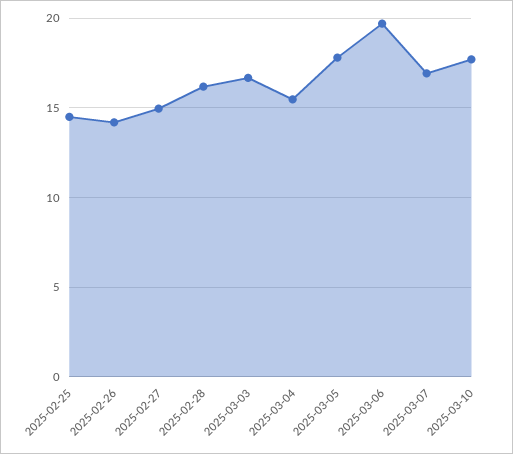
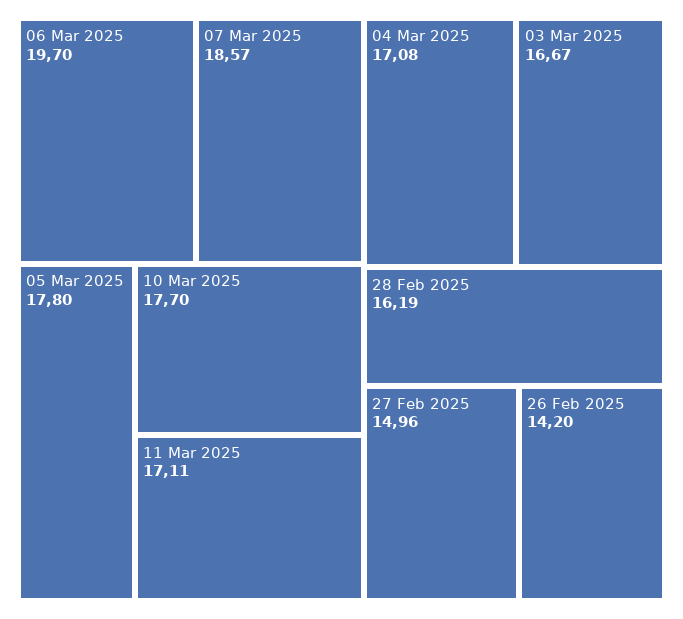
2025-02-25: 14.5 -> none
2025-03-04: 15.5 -> 17.08
2025-03-07: 17 -> 18.57
11 Mar 2025: none -> 17.11

